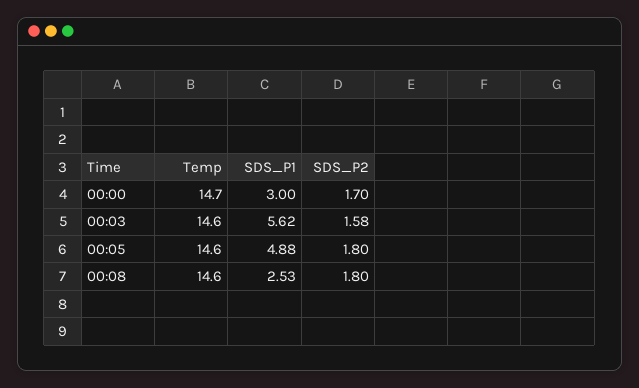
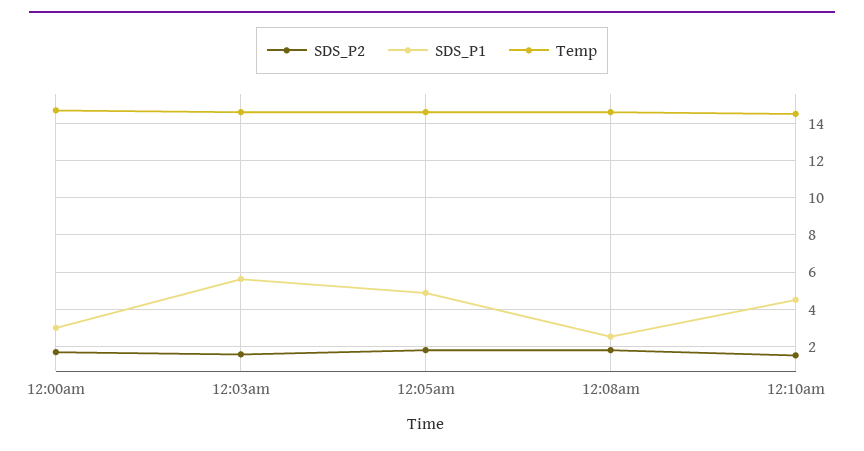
SDS_P2, 12:10am: none -> 1.5
SDS_P1, 12:10am: none -> 4.5
Temp, 12:10am: none -> 14.5

